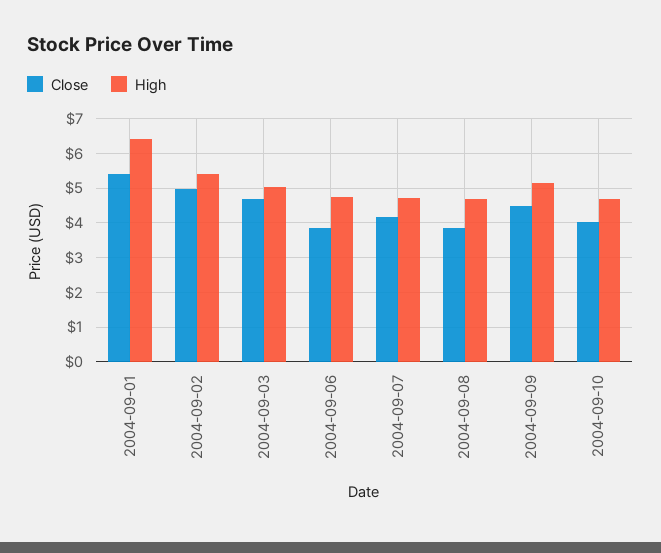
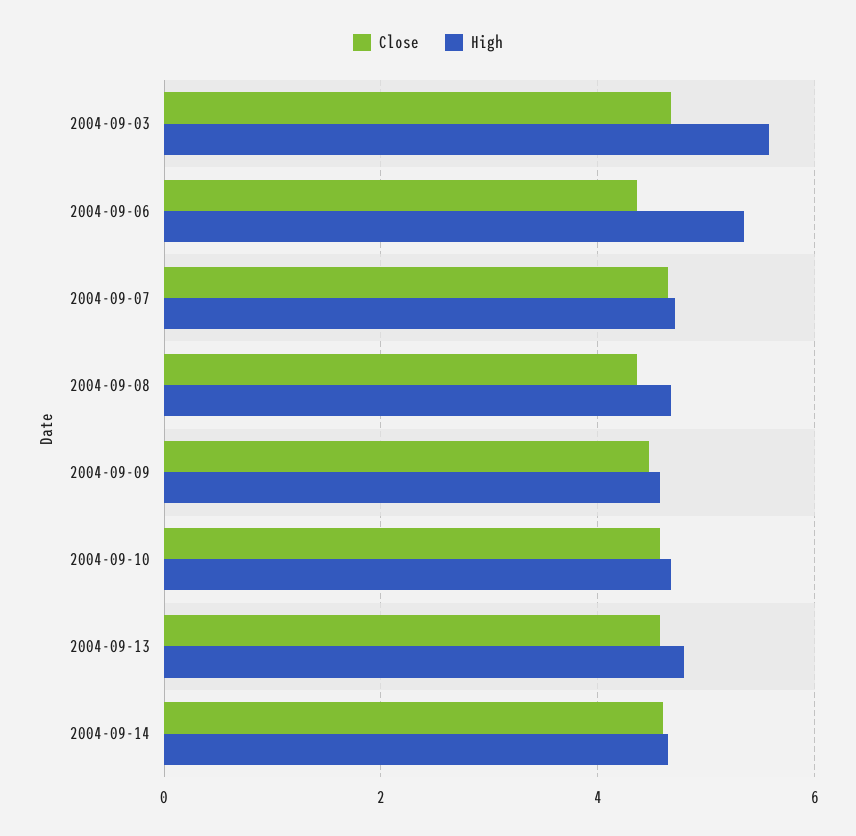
Close, 2004-09-01: 5.4 -> none
High, 2004-09-01: 6.4 -> none
Close, 2004-09-02: 5 -> none
High, 2004-09-02: 5.4 -> none
High, 2004-09-03: 5 -> 5.6
Close, 2004-09-06: 3.8 -> 4.4
High, 2004-09-06: 4.8 -> 5.4
Close, 2004-09-07: 4.2 -> 4.6
Close, 2004-09-08: 3.8 -> 4.4
High, 2004-09-09: 5.2 -> 4.6
Close, 2004-09-10: 4 -> 4.6
Close, 2004-09-13: none -> 4.6
High, 2004-09-13: none -> 4.8
Close, 2004-09-14: none -> 4.6
High, 2004-09-14: none -> 4.6

